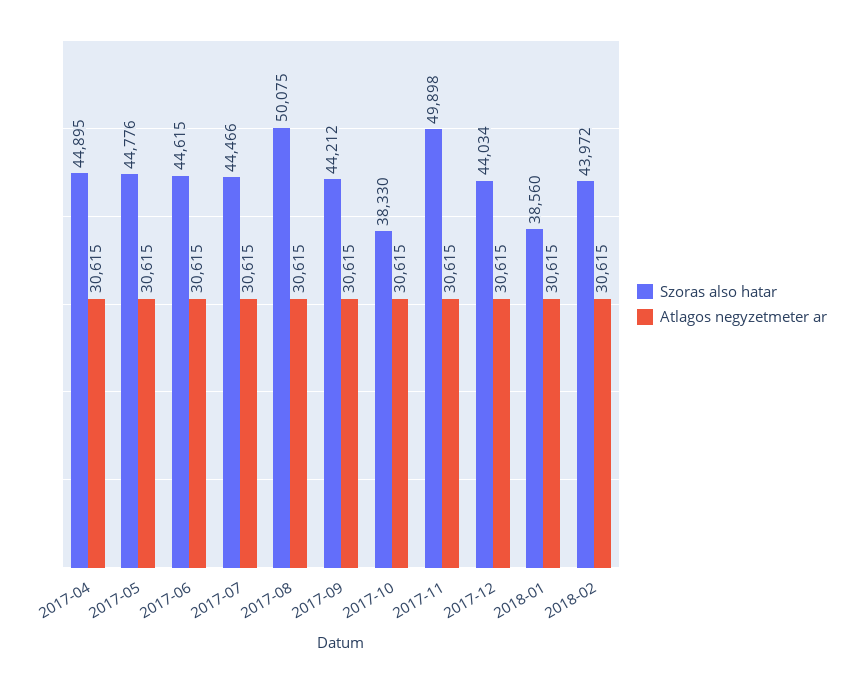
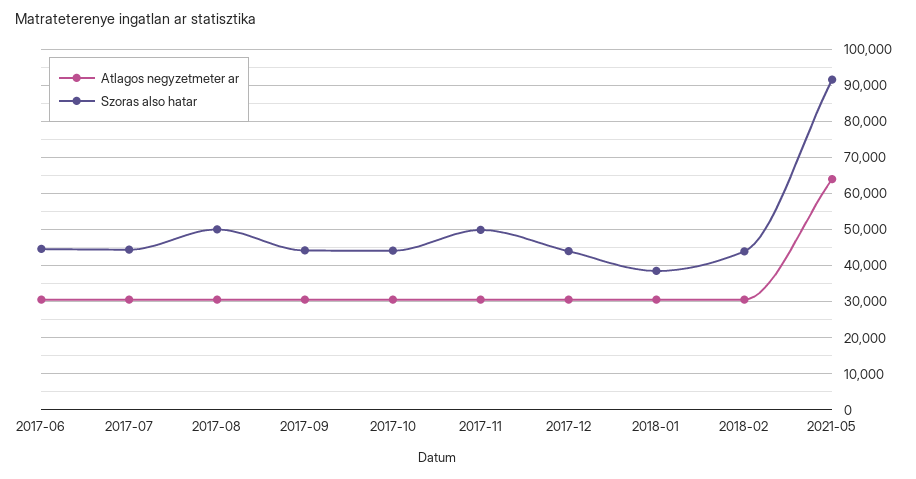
Szoras also hatar, 2017-04: 44895 -> none
Atlagos negyzetmeter ar, 2017-04: 30615 -> none
Szoras also hatar, 2017-05: 44776 -> none
Atlagos negyzetmeter ar, 2017-05: 30615 -> none
Szoras also hatar, 2017-10: 38330 -> 44000
Atlagos negyzetmeter ar, 2021-05: none -> 64000
Szoras also hatar, 2021-05: none -> 92000

